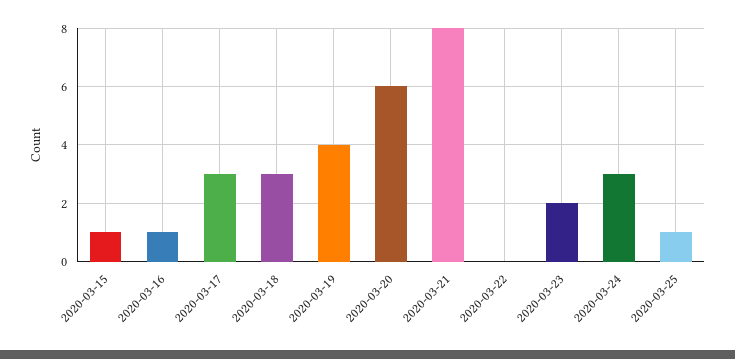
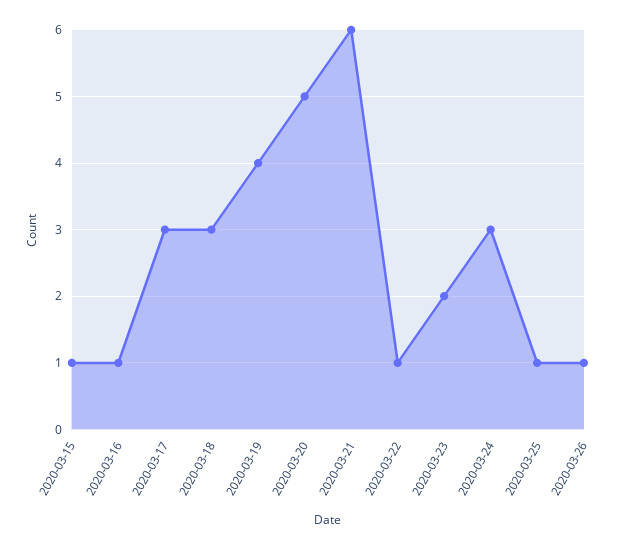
2020-03-20: 6 -> 5
2020-03-21: 8 -> 6
2020-03-22: 0 -> 1
2020-03-26: none -> 1

